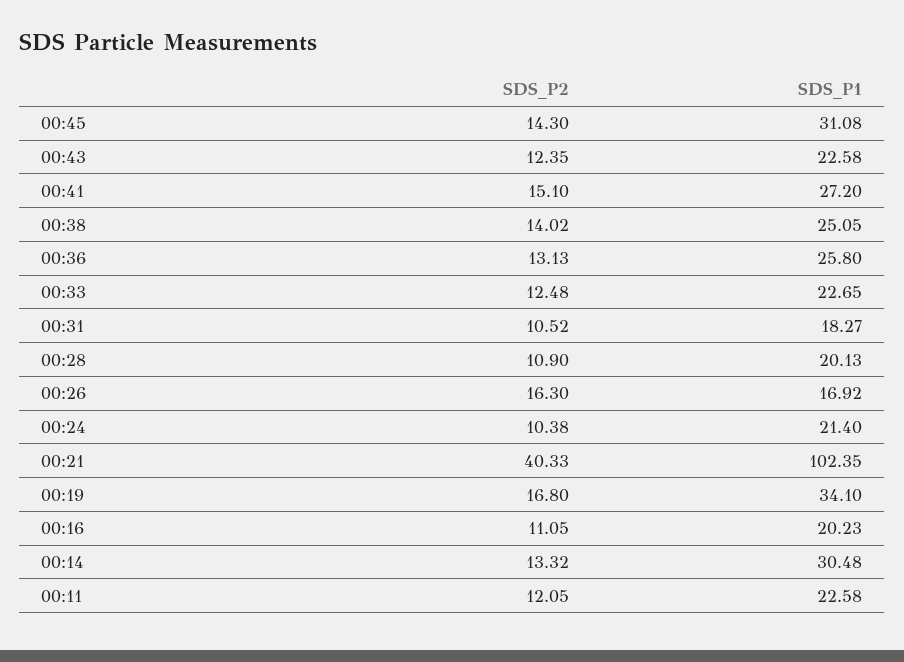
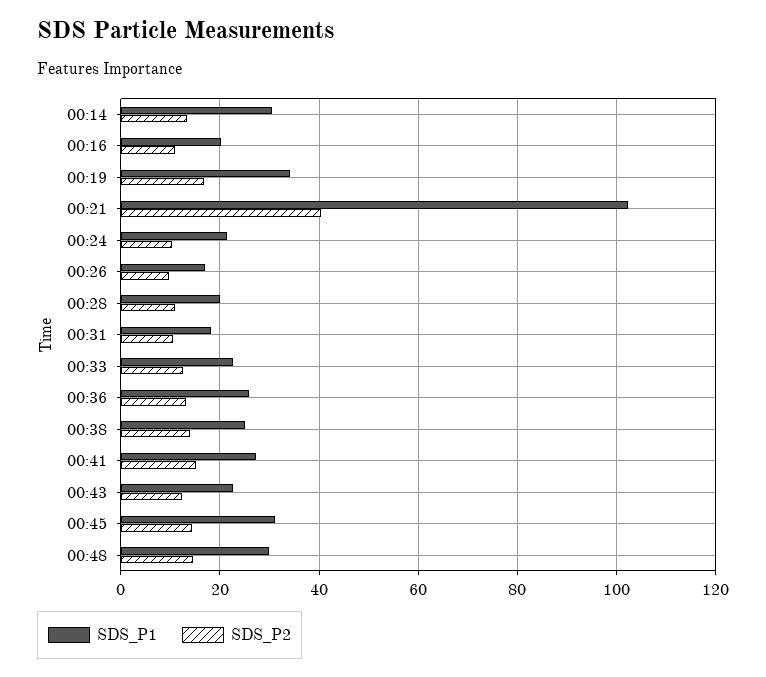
SDS_P2, 00:26: 16.3 -> 10
SDS_P2, 00:11: 12.05 -> none
SDS_P1, 00:11: 22.58 -> none
SDS_P1, 00:48: none -> 30
SDS_P2, 00:48: none -> 14

